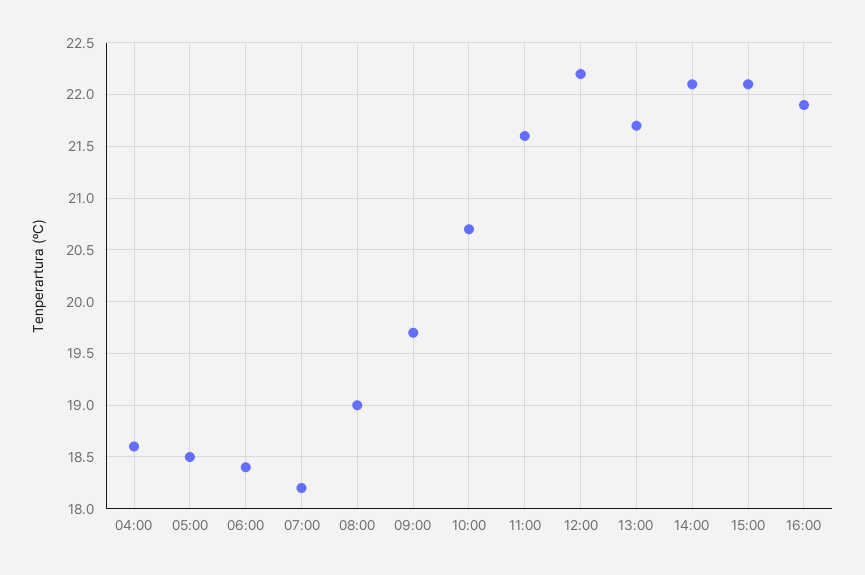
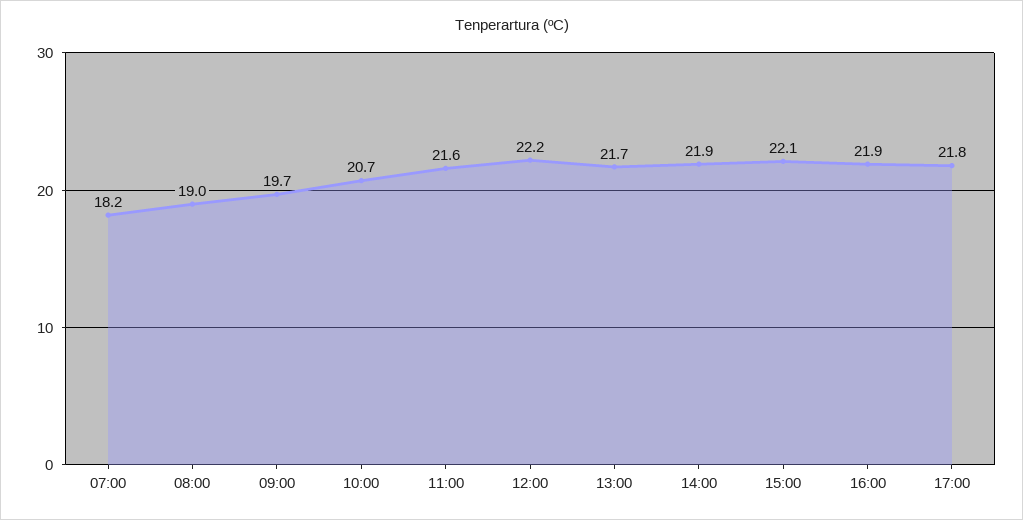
04:00: 18.6 -> none
05:00: 18.5 -> none
06:00: 18.4 -> none
14:00: 22.1 -> 21.9
17:00: none -> 21.8

